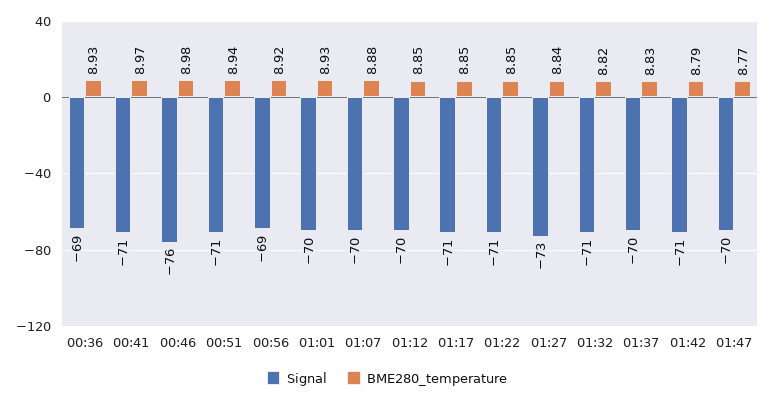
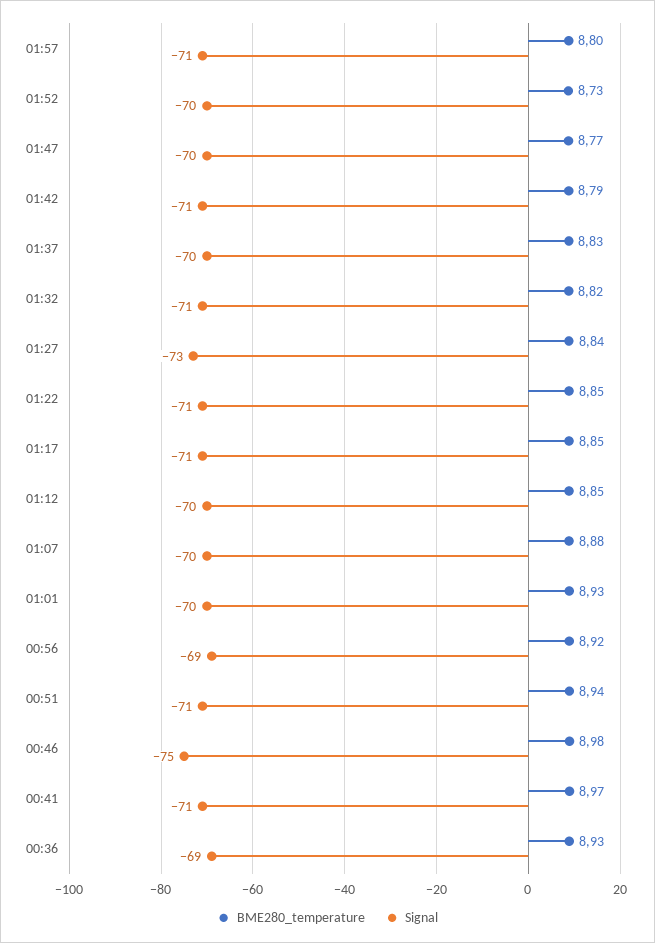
Signal, 00:46: -76 -> -75
BME280_temperature, 01:57: none -> 8.8
Signal, 01:57: none -> -71
BME280_temperature, 01:52: none -> 8.73
Signal, 01:52: none -> -70

